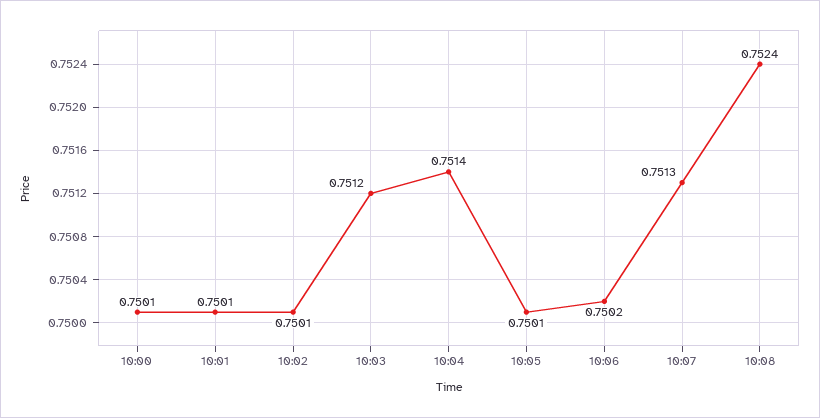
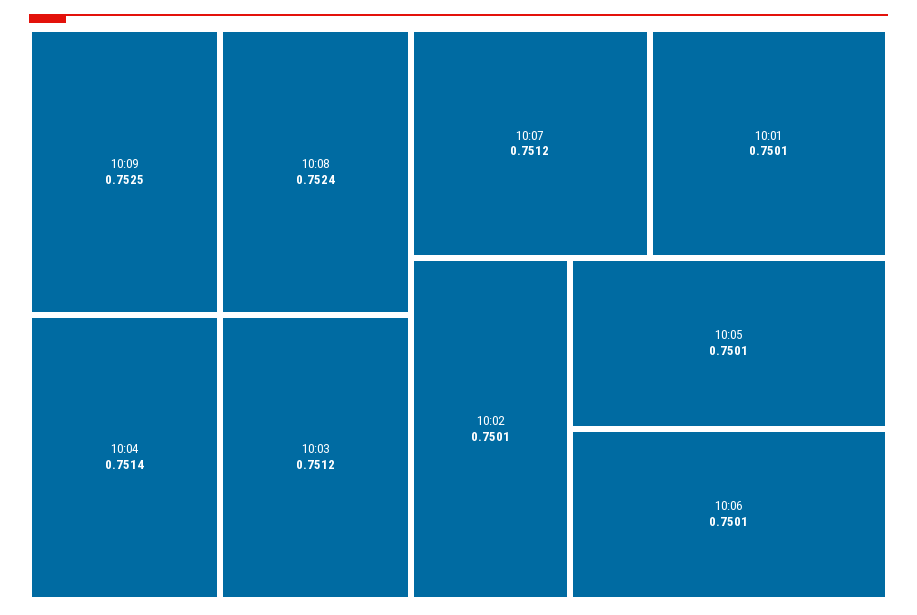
10:00: 0.7501 -> none
10:06: 0.7502 -> 0.7501
10:07: 0.7513 -> 0.7512
10:09: none -> 0.7525

